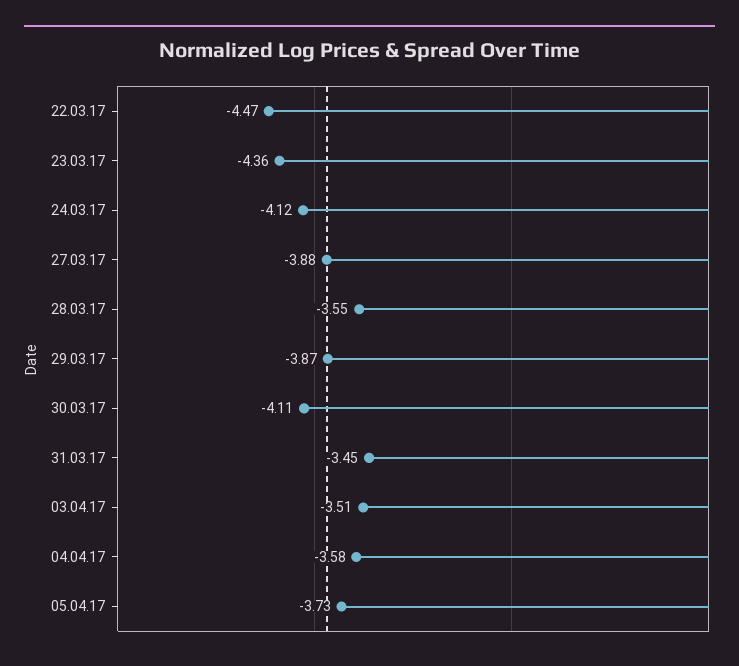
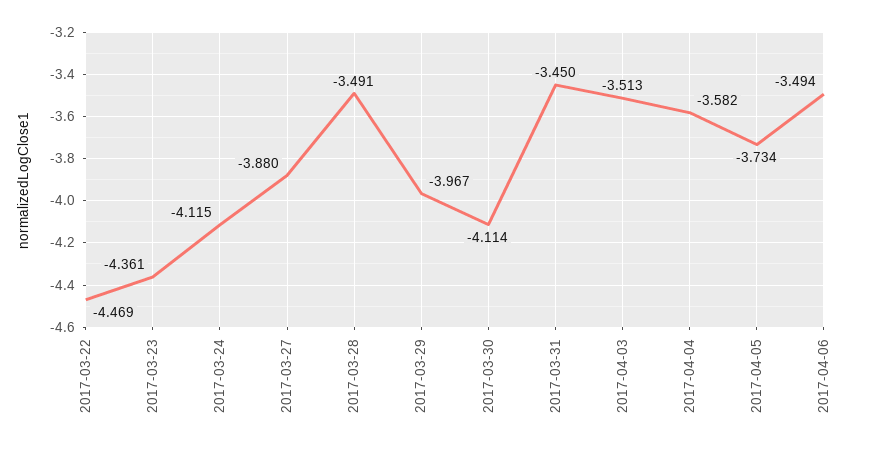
28.03.17: -3.55 -> -3.491
29.03.17: -3.87 -> -3.967
2017-04-06: none -> -3.494

